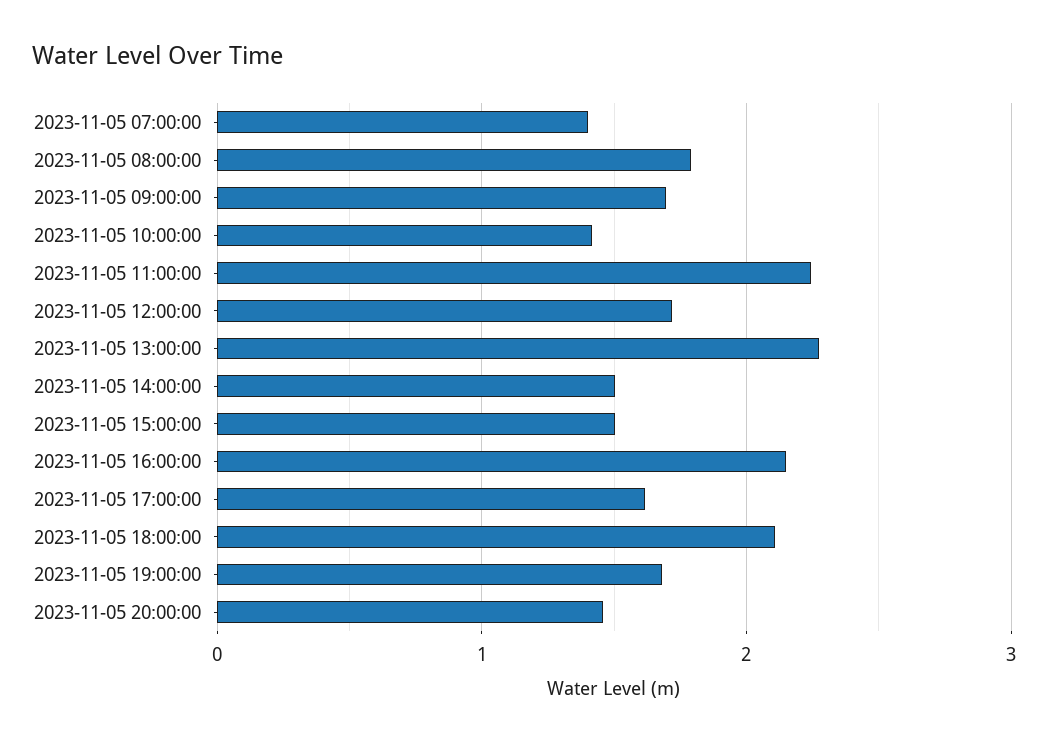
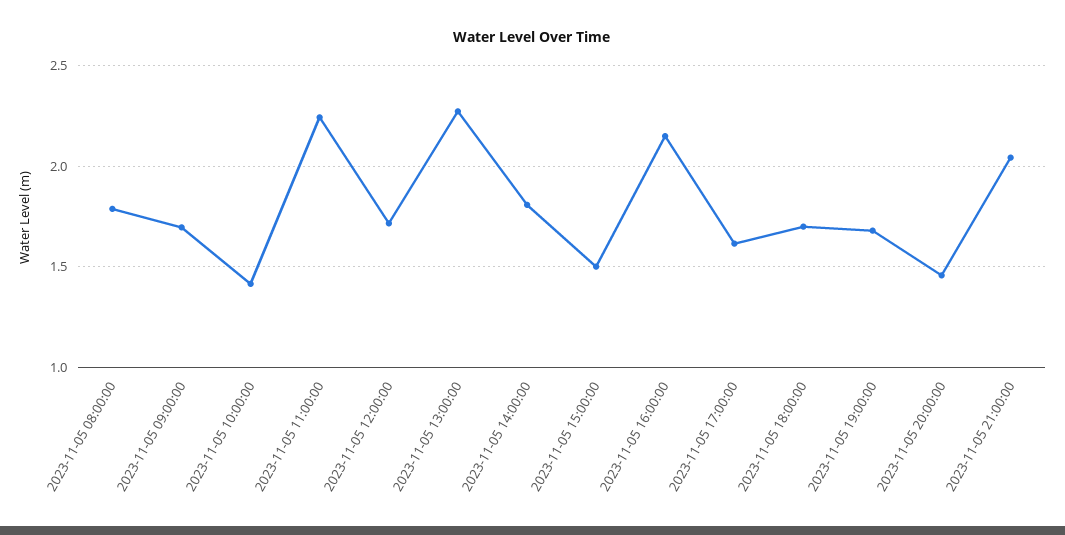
2023-11-05 07:00:00: 1.4 -> none
2023-11-05 14:00:00: 1.5 -> 1.8
2023-11-05 18:00:00: 2.1 -> 1.7
2023-11-05 21:00:00: none -> 2.05

